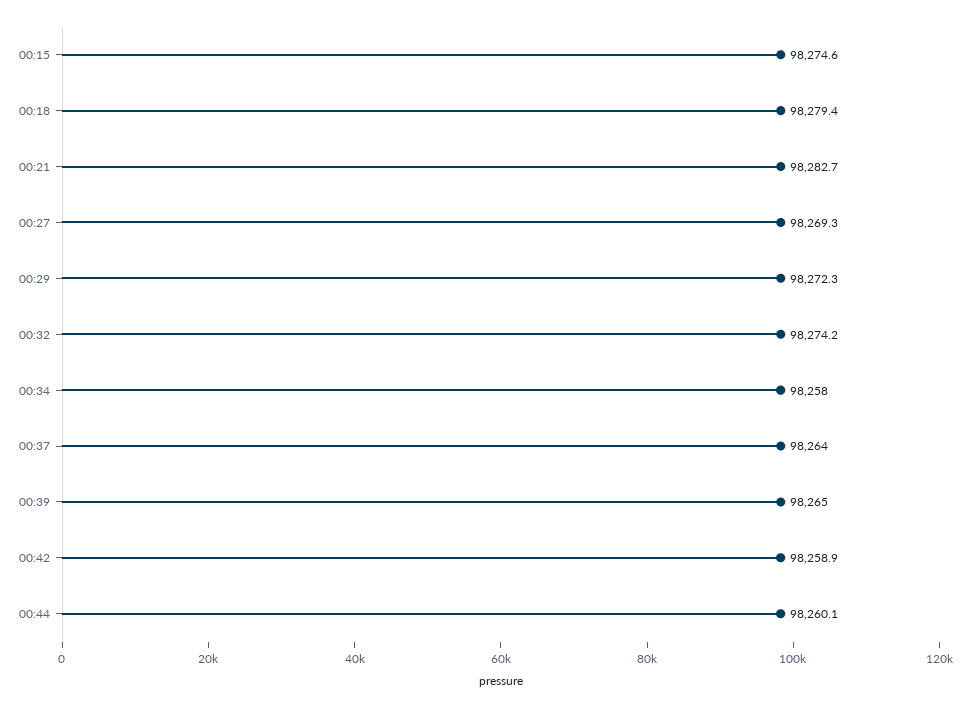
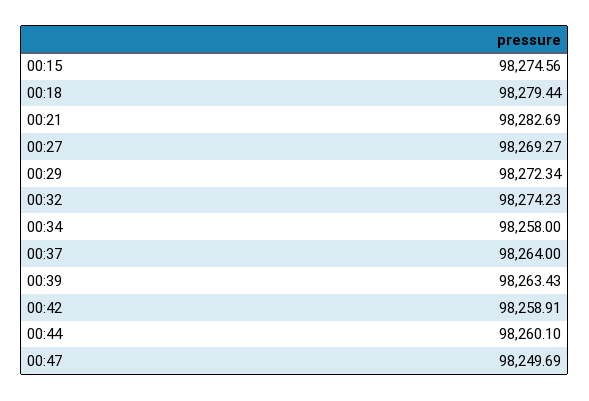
00:39: 98265 -> 98263.43
00:47: none -> 98249.69

